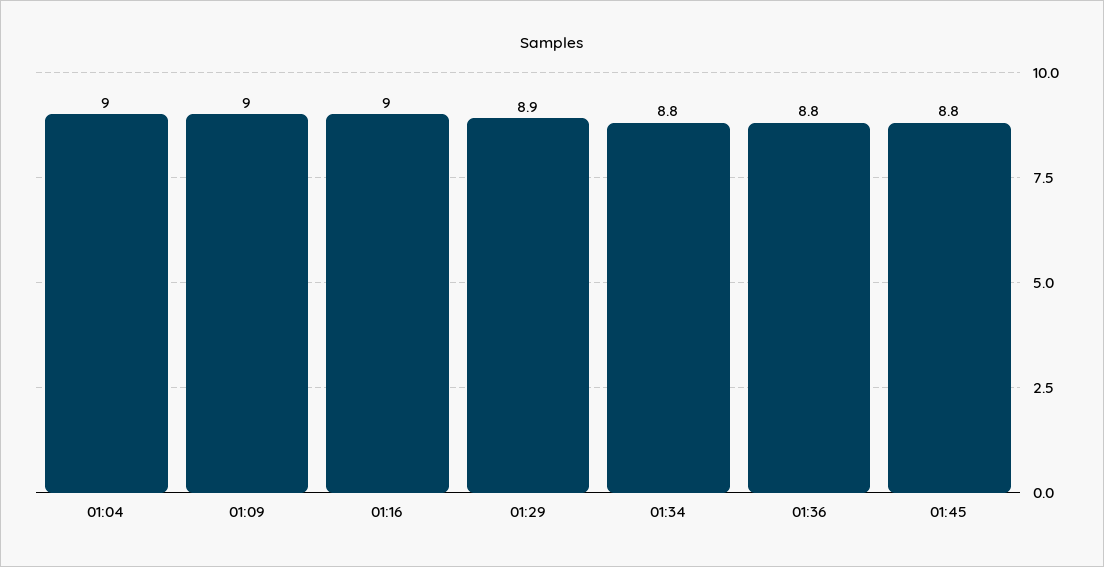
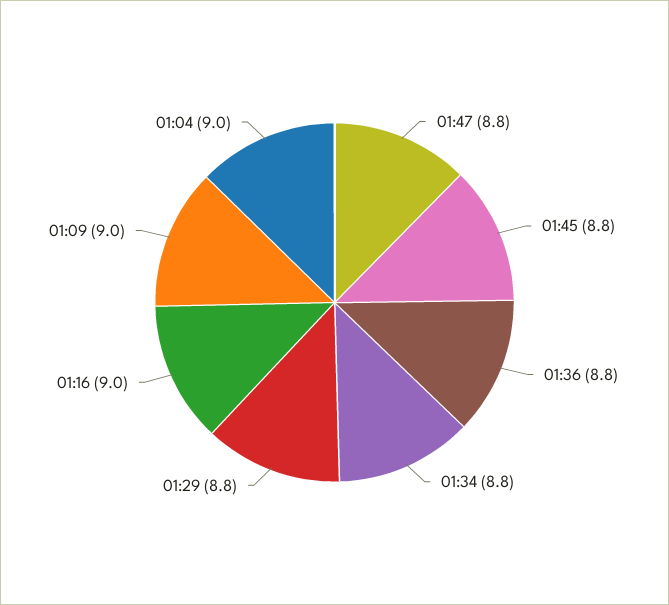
01:29: 8.9 -> 8.8
01:47: none -> 8.8

